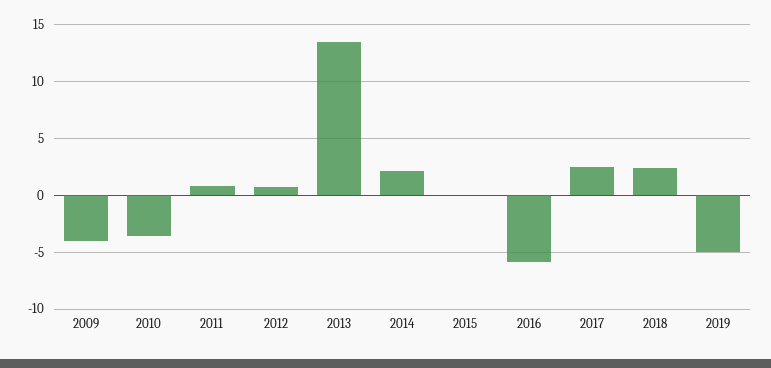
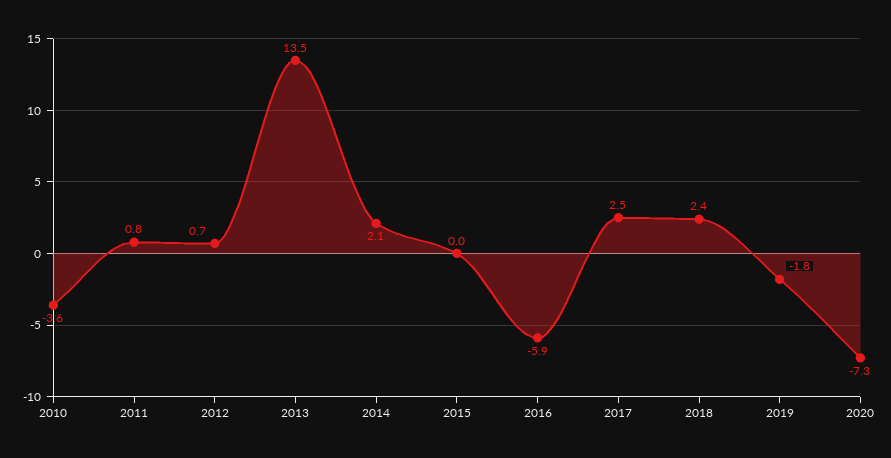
2009: -4 -> none
2019: -5 -> -1.8
2020: none -> -7.3

